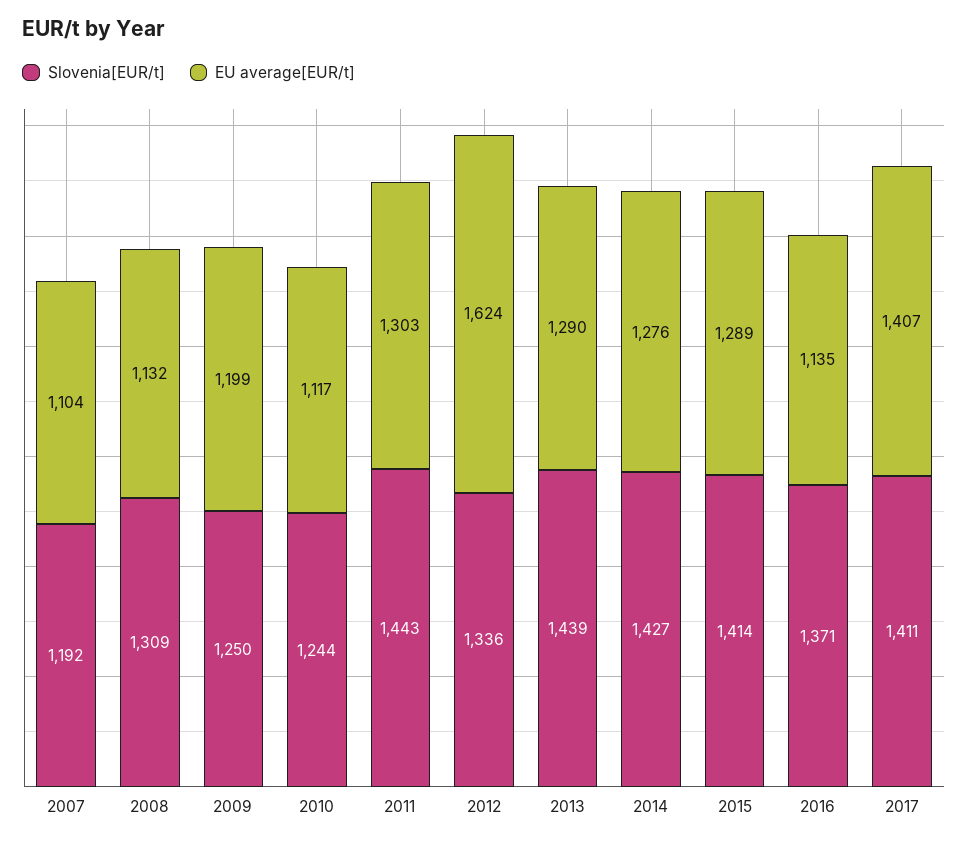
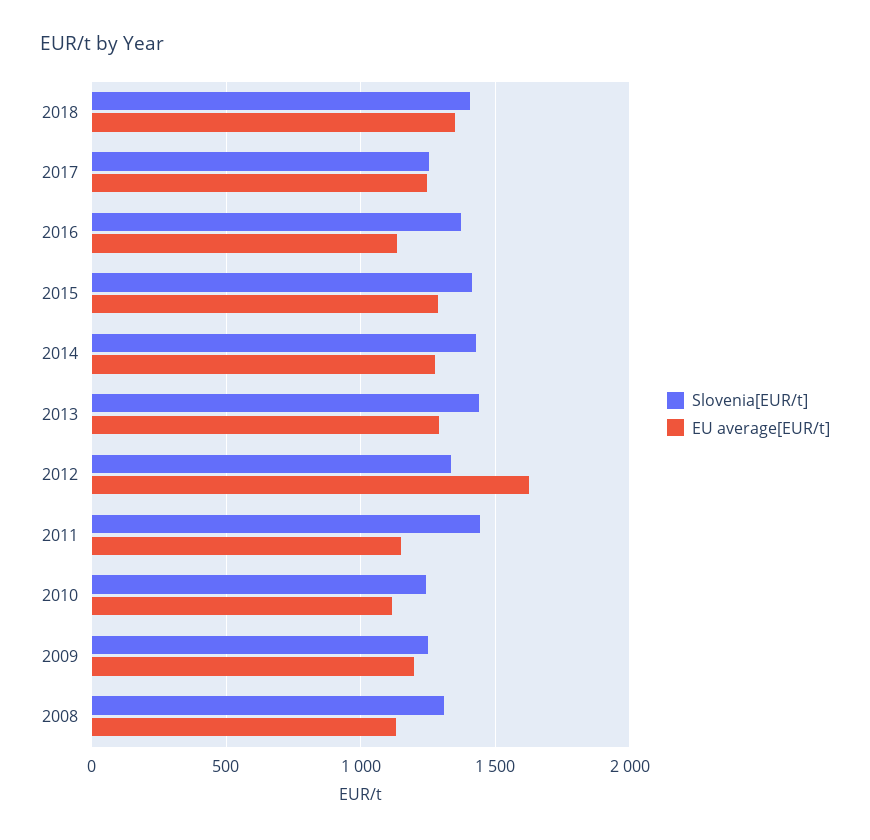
Slovenia[EUR/t], 2007: 1192 -> none
EU average[EUR/t], 2007: 1104 -> none
EU average[EUR/t], 2011: 1303 -> 1150
Slovenia[EUR/t], 2017: 1411 -> 1250
EU average[EUR/t], 2017: 1407 -> 1250
Slovenia[EUR/t], 2018: none -> 1400
EU average[EUR/t], 2018: none -> 1350

